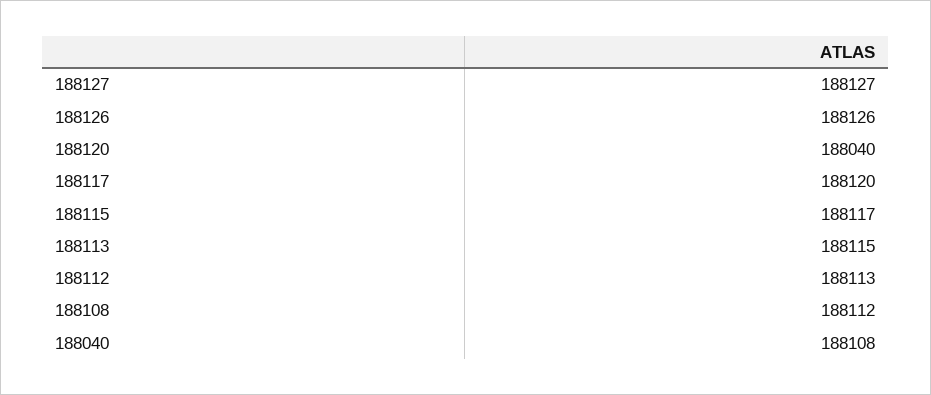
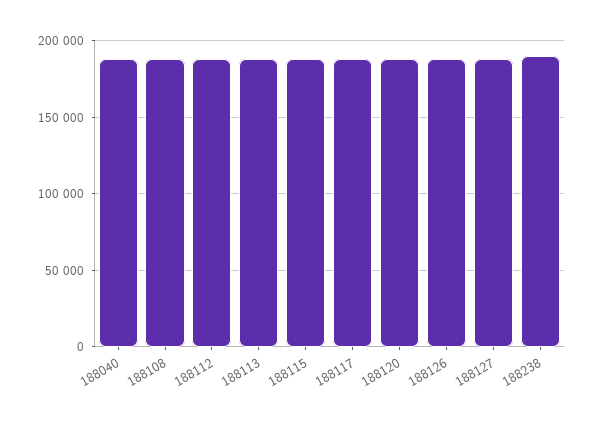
188238: none -> 190000

